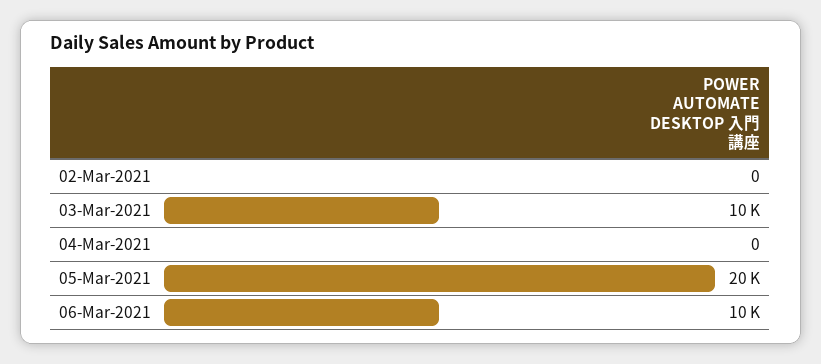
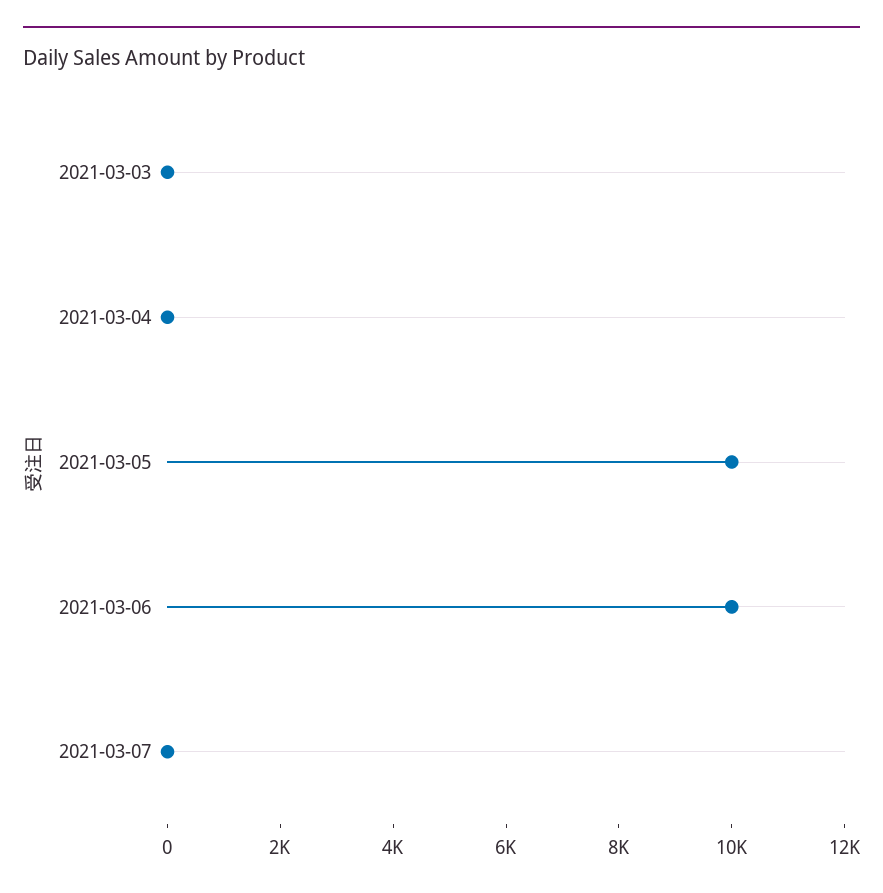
02-Mar-2021: 0 -> none
03-Mar-2021: 10000 -> 0
05-Mar-2021: 20000 -> 10000
2021-03-07: none -> 0

